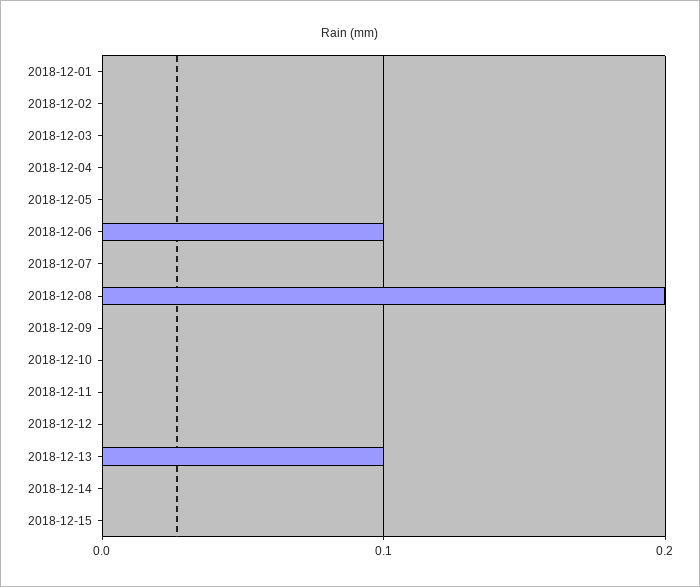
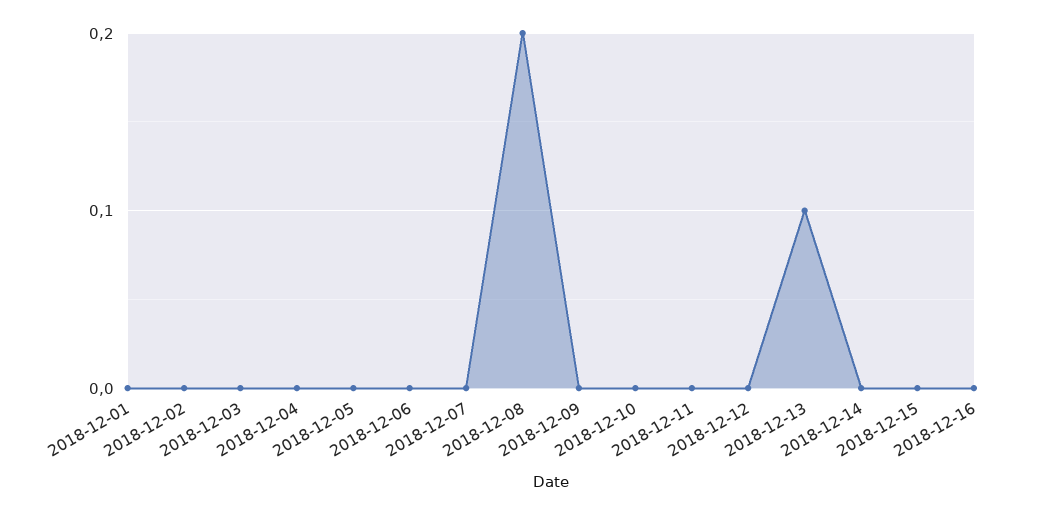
2018-12-06: 0.1 -> 0
2018-12-16: none -> 0

